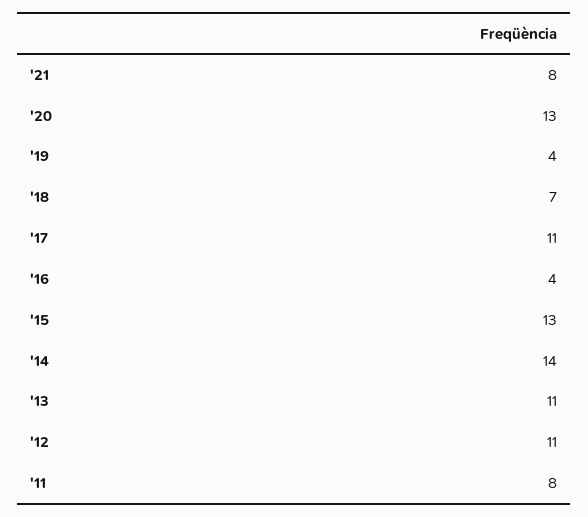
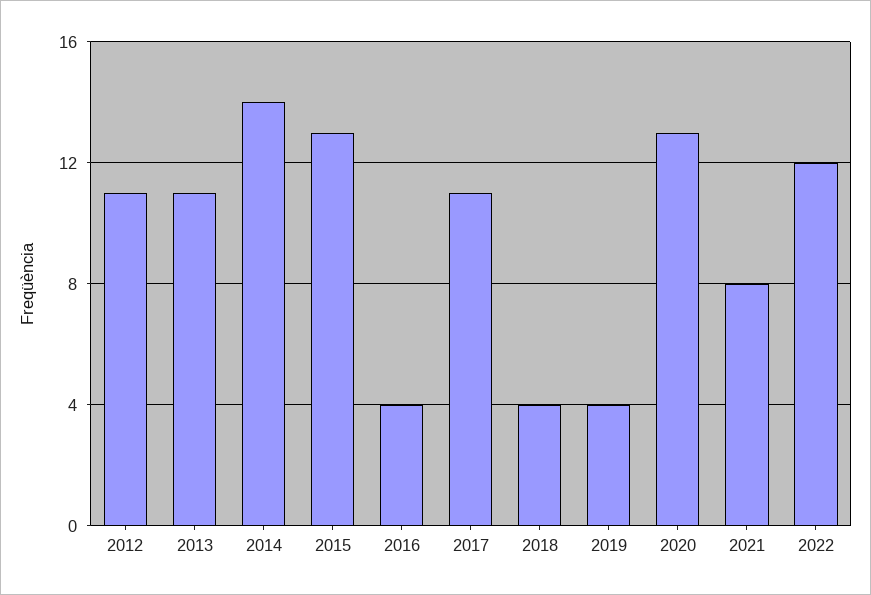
'18: 7 -> 4
'11: 8 -> none
2022: none -> 12

